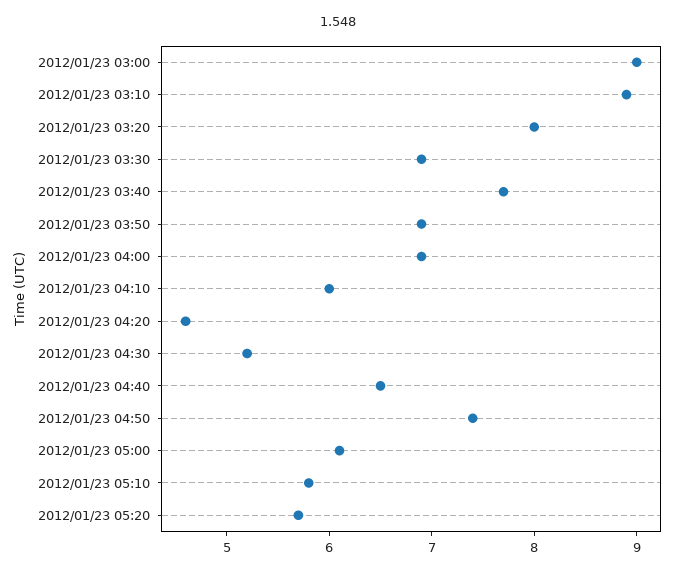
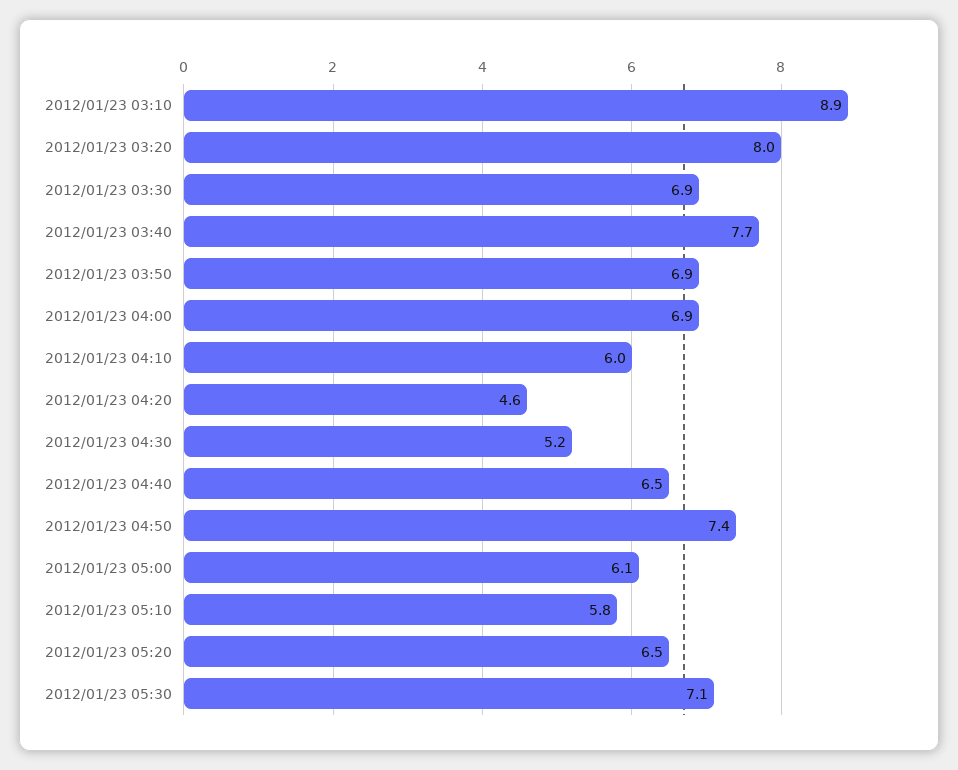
2012/01/23 03:00: 9 -> none
2012/01/23 05:20: 5.7 -> 6.5
2012/01/23 05:30: none -> 7.1

